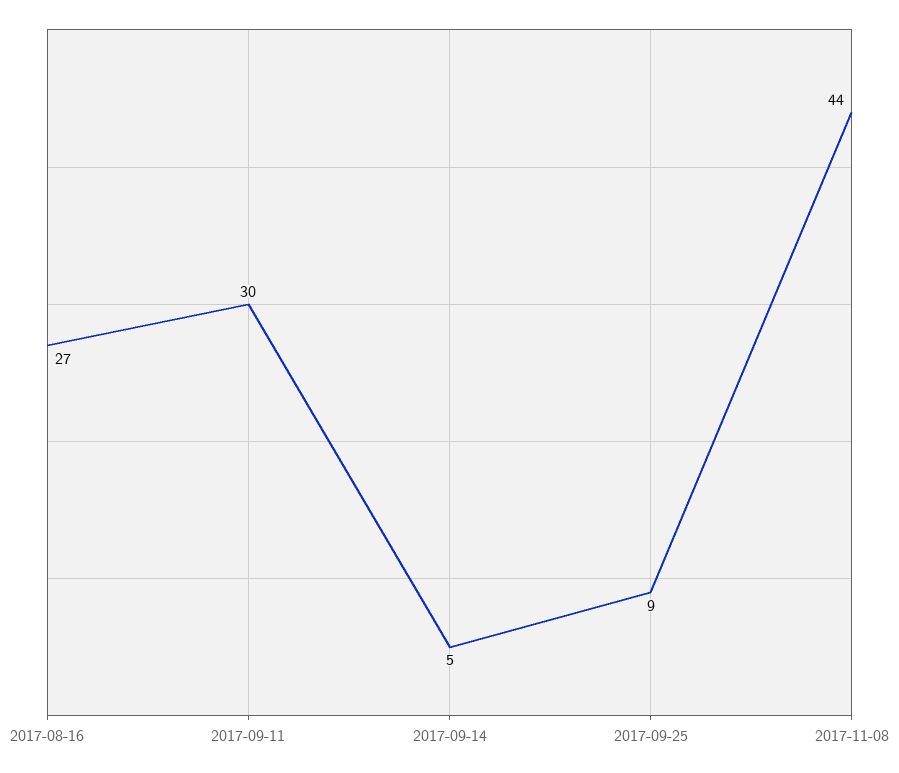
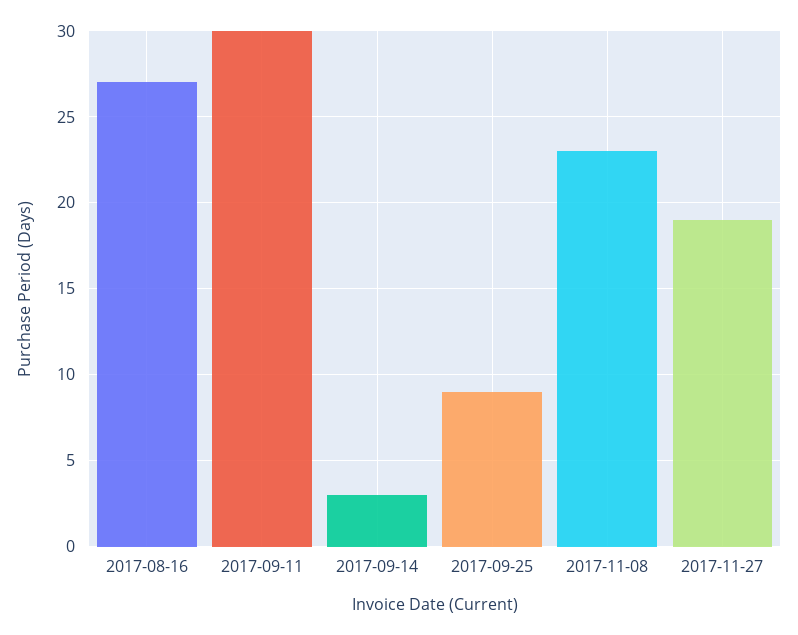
2017-09-14: 5 -> 3
2017-11-08: 44 -> 23
2017-11-27: none -> 19

